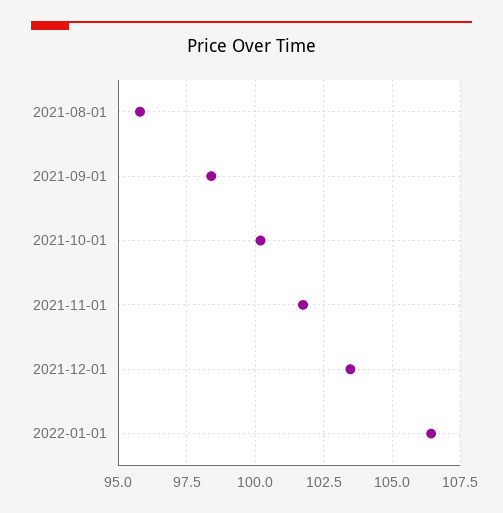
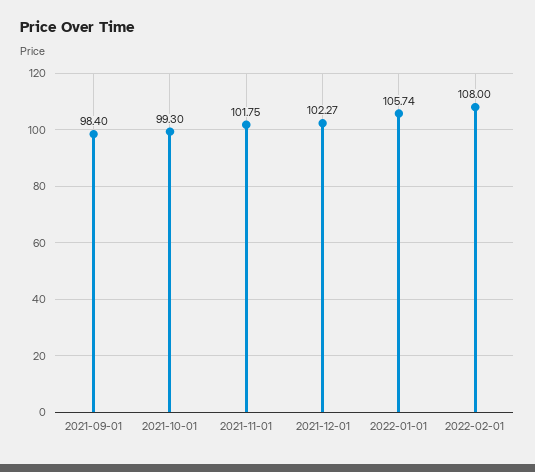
2021-08-01: 95.75 -> none
2021-10-01: 100.25 -> 99.3
2021-12-01: 103.5 -> 102.27
2022-01-01: 106.5 -> 105.74
2022-02-01: none -> 108

